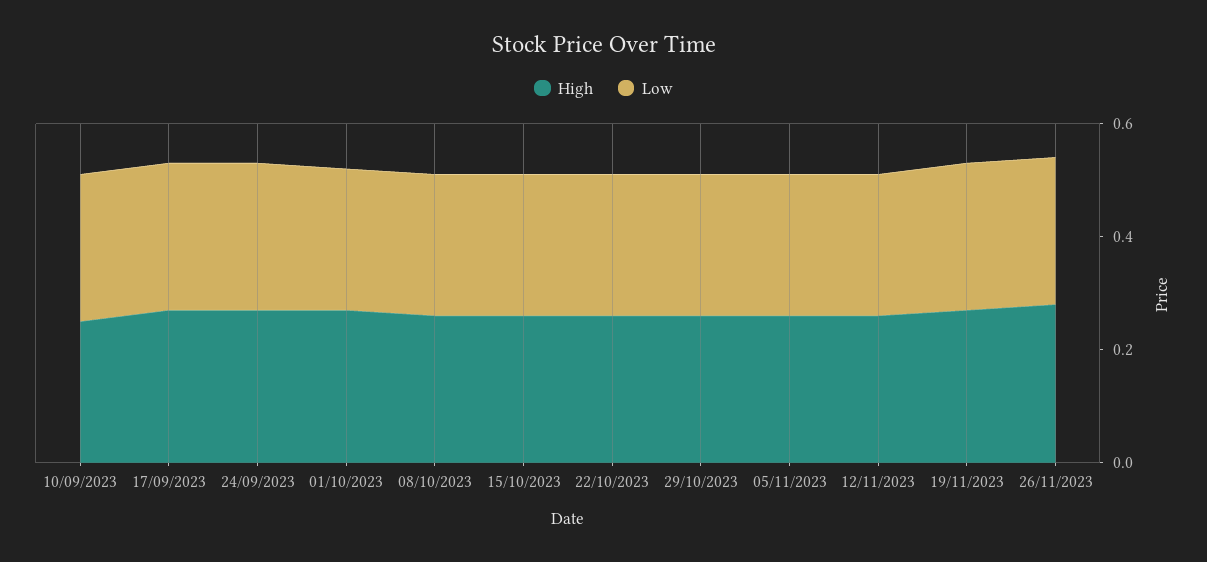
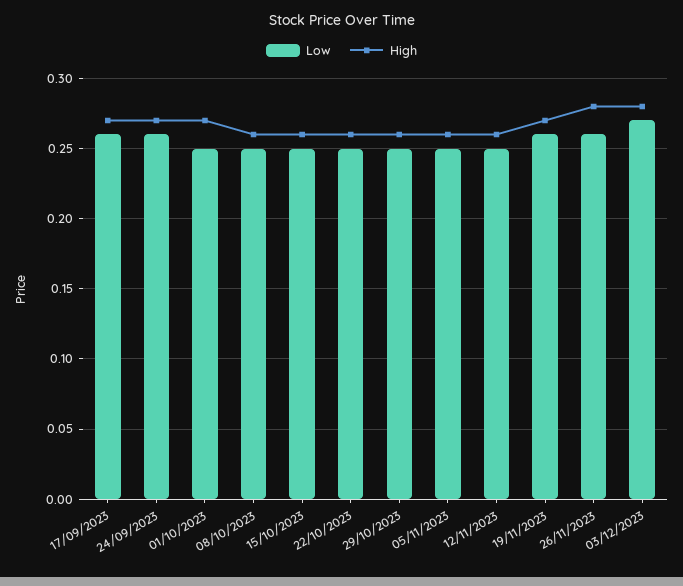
High, 10/09/2023: 0.25 -> none
Low, 10/09/2023: 0.25 -> none
Low, 03/12/2023: none -> 0.27
High, 03/12/2023: none -> 0.28

